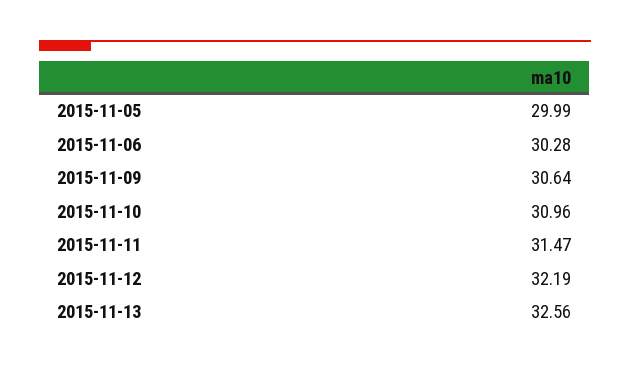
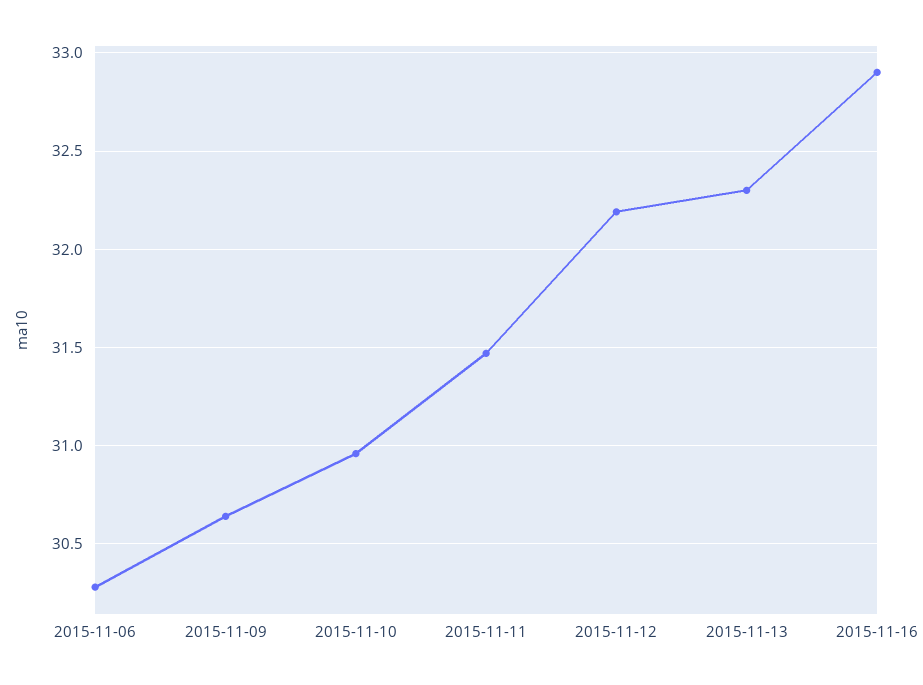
2015-11-05: 29.99 -> none
2015-11-13: 32.56 -> 32.3
2015-11-16: none -> 32.9

